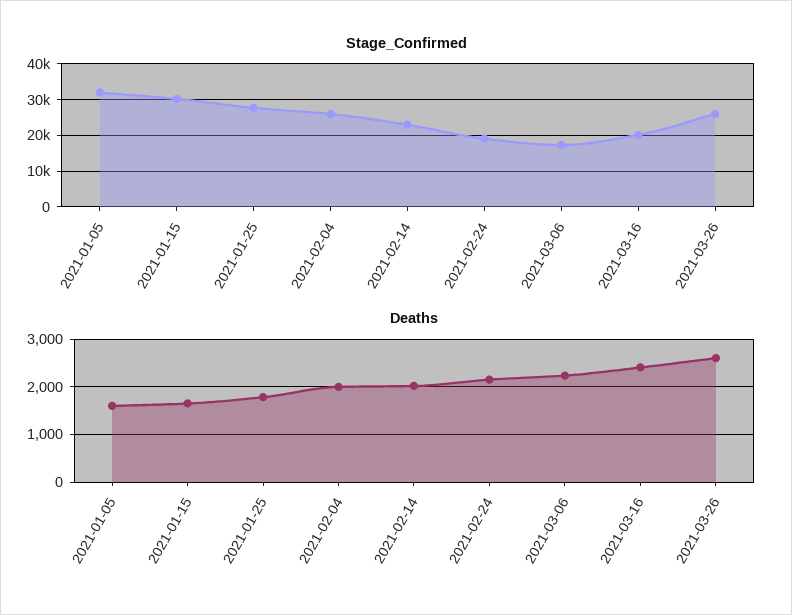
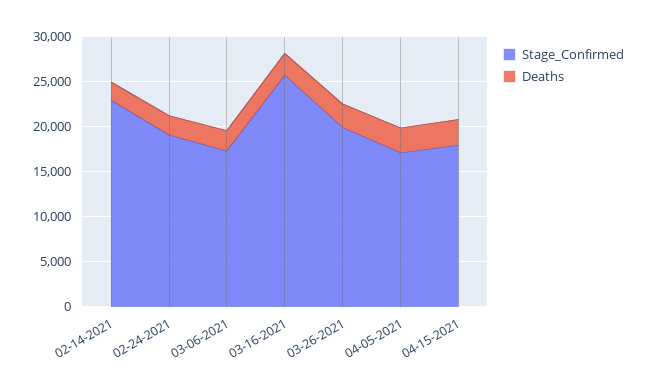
Stage_Confirmed, 2021-01-05: 32000 -> none
Stage_Confirmed, 2021-01-15: 30000 -> none
Stage_Confirmed, 2021-01-25: 28000 -> none
Stage_Confirmed, 2021-02-04: 26000 -> none
Stage_Confirmed, 2021-03-16: 20000 -> 26000
Stage_Confirmed, 2021-03-26: 26000 -> 20000
Deaths, 2021-01-05: 1600 -> none
Deaths, 2021-01-15: 1600 -> none
Deaths, 2021-01-25: 1800 -> none
Deaths, 2021-02-04: 2000 -> none
Stage_Confirmed, 04-05-2021: none -> 17000
Deaths, 04-05-2021: none -> 3000
Stage_Confirmed, 04-15-2021: none -> 18000
Deaths, 04-15-2021: none -> 3000

